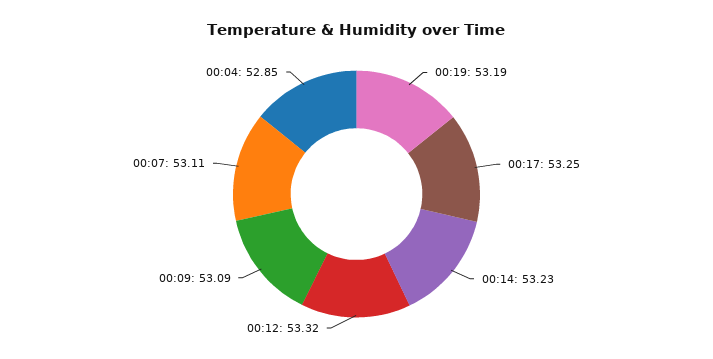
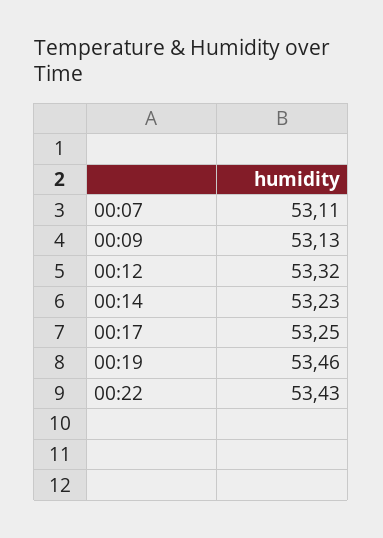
00:19: 53.19 -> 53.46
00:09: 53.09 -> 53.13
00:04: 52.85 -> none
00:22: none -> 53.43

